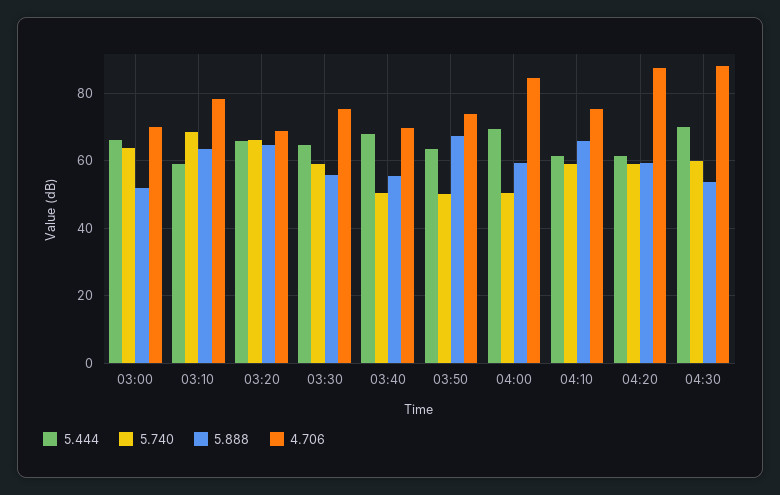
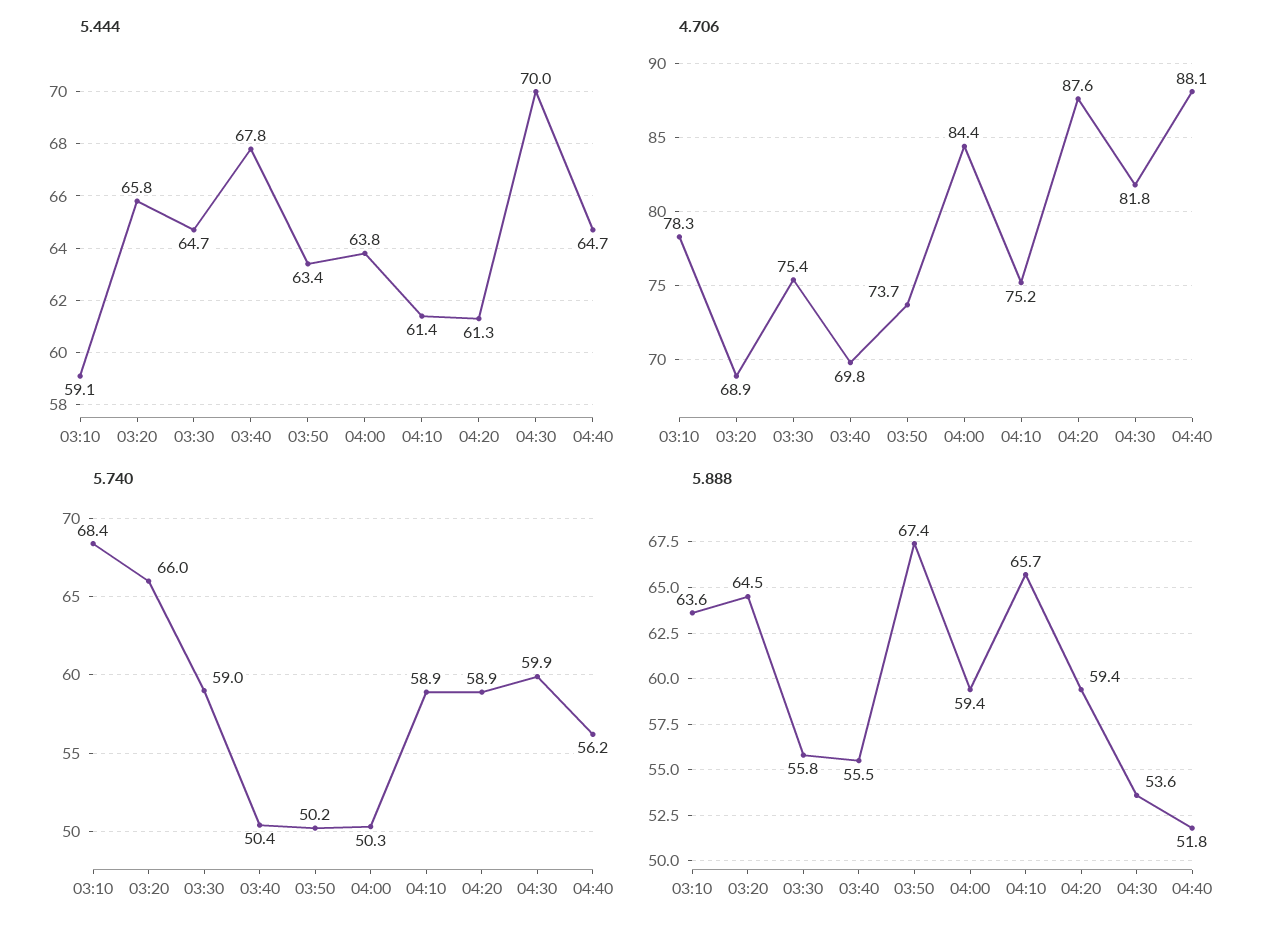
5.444, 03:00: 66 -> none
5.740, 03:00: 64 -> none
5.888, 03:00: 52 -> none
4.706, 03:00: 70 -> none
5.444, 04:00: 70 -> 63.8
4.706, 04:30: 88 -> 81.8
5.444, 04:40: none -> 64.7
4.706, 04:40: none -> 88.1
5.740, 04:40: none -> 56.2
5.888, 04:40: none -> 51.8

